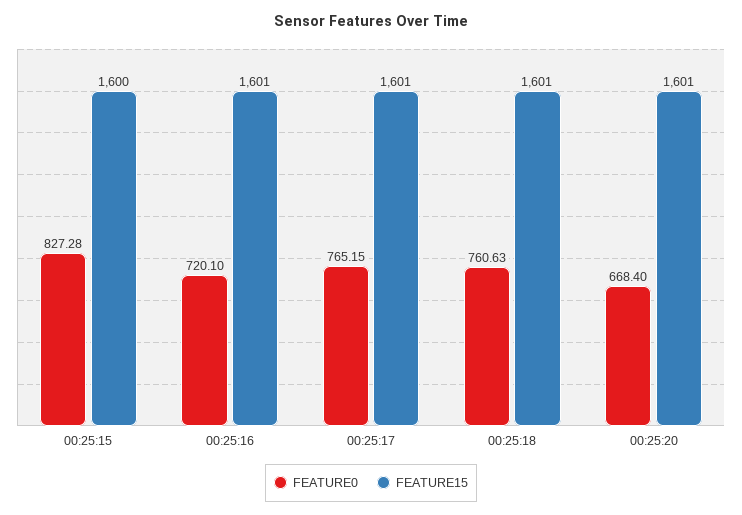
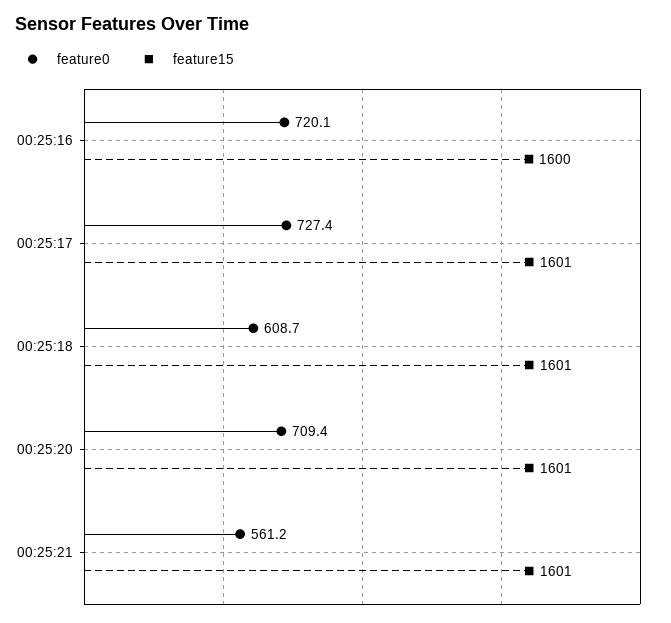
FEATURE0, 00:25:15: 827.28 -> none
FEATURE15, 00:25:15: 1600 -> none
FEATURE15, 00:25:16: 1601 -> 1600
FEATURE0, 00:25:17: 765.15 -> 727.4
FEATURE0, 00:25:18: 760.63 -> 608.7
FEATURE0, 00:25:20: 668.4 -> 709.4
FEATURE0, 00:25:21: none -> 561.2
FEATURE15, 00:25:21: none -> 1601

